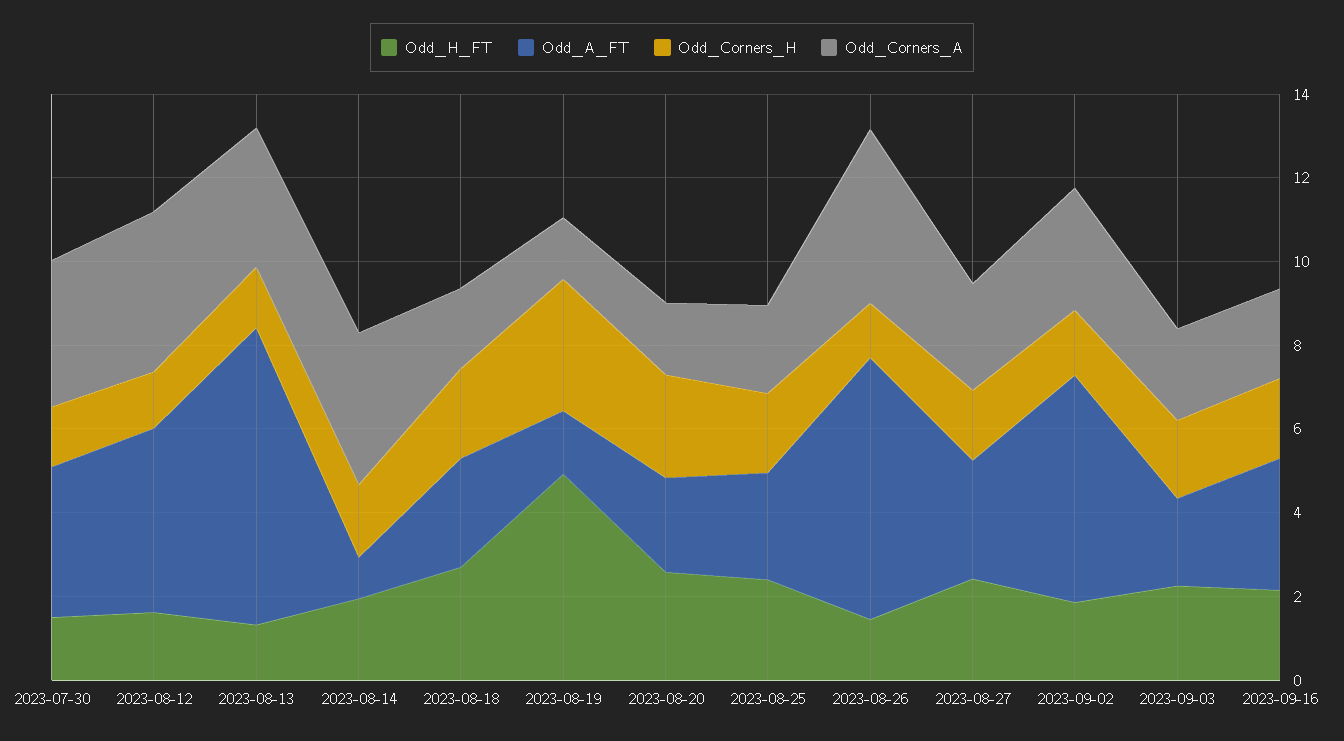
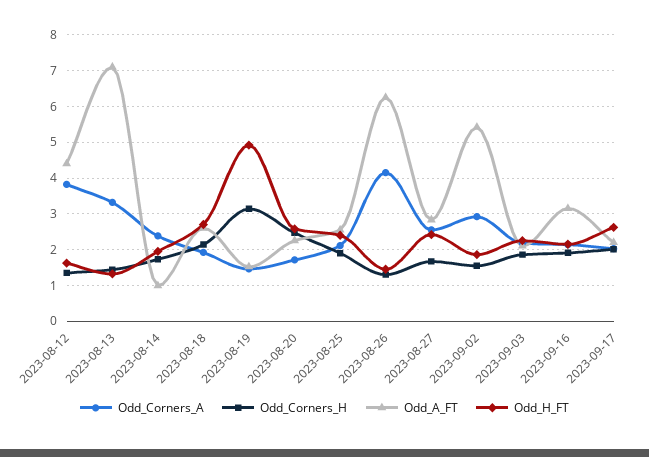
Odd_H_FT, 2023-07-30: 1.5 -> none
Odd_A_FT, 2023-07-30: 3.5 -> none
Odd_Corners_H, 2023-07-30: 1.5 -> none
Odd_Corners_A, 2023-07-30: 3.5 -> none
Odd_Corners_A, 2023-08-14: 3.5 -> 2.4
Odd_Corners_A, 2023-09-17: none -> 2
Odd_Corners_H, 2023-09-17: none -> 2
Odd_A_FT, 2023-09-17: none -> 2.2
Odd_H_FT, 2023-09-17: none -> 2.6

